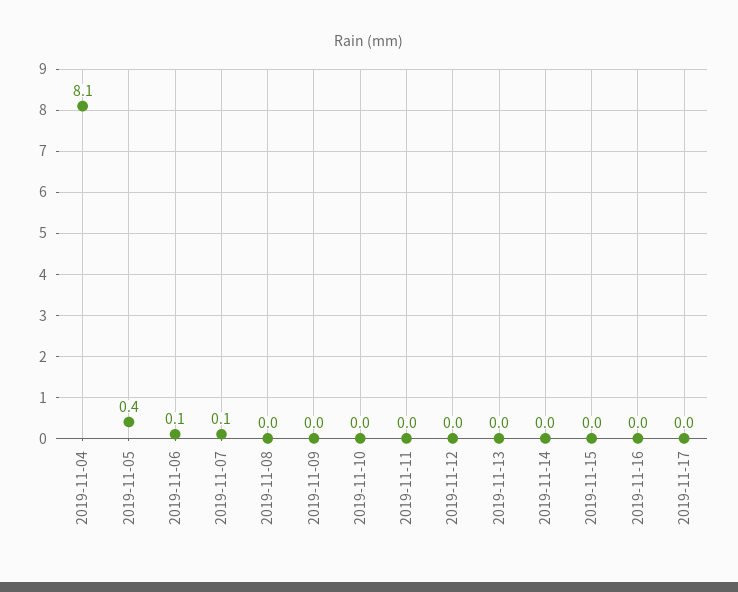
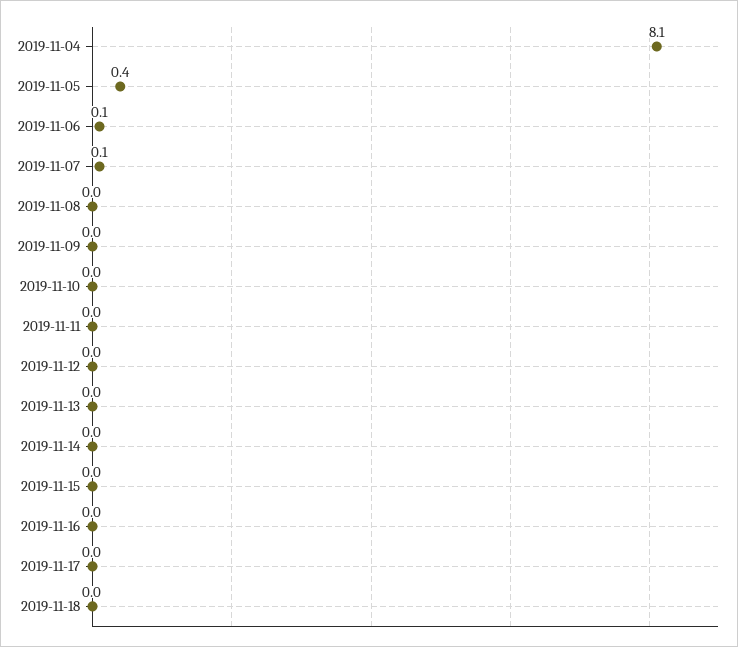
2019-11-18: none -> 0

